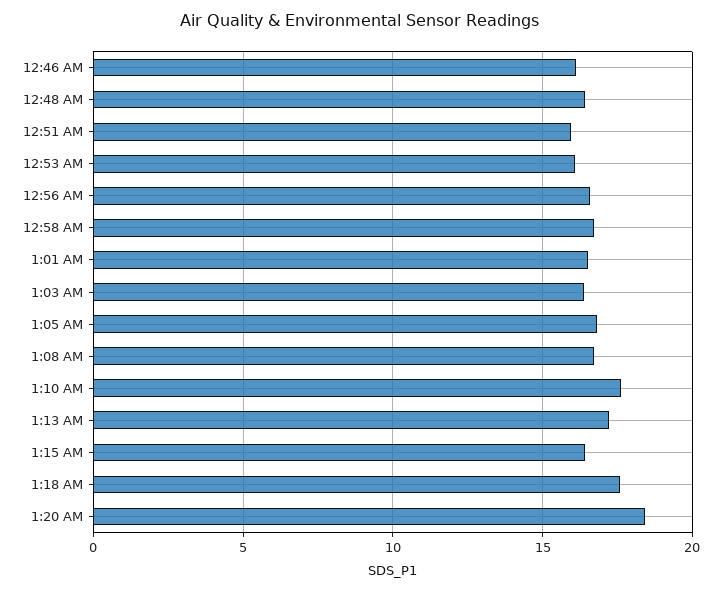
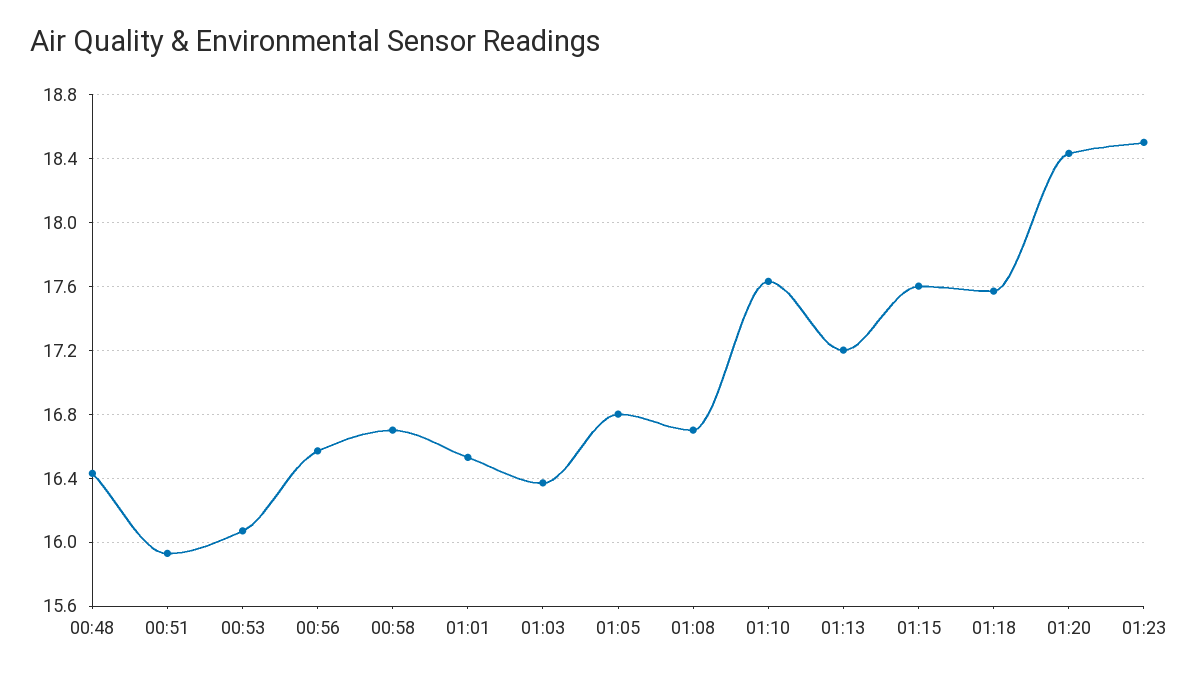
12:46 AM: 16 -> none
1:15 AM: 16.5 -> 17.6
01:23: none -> 18.5

